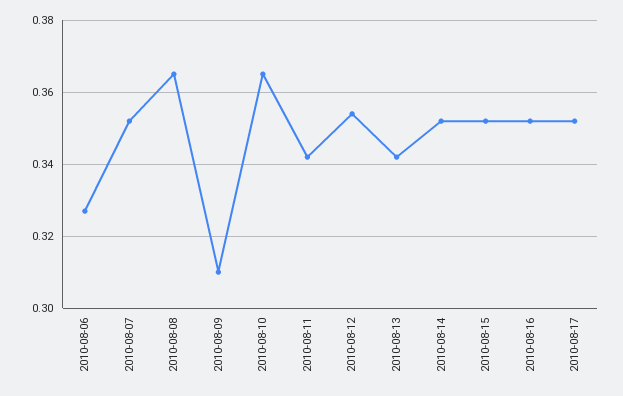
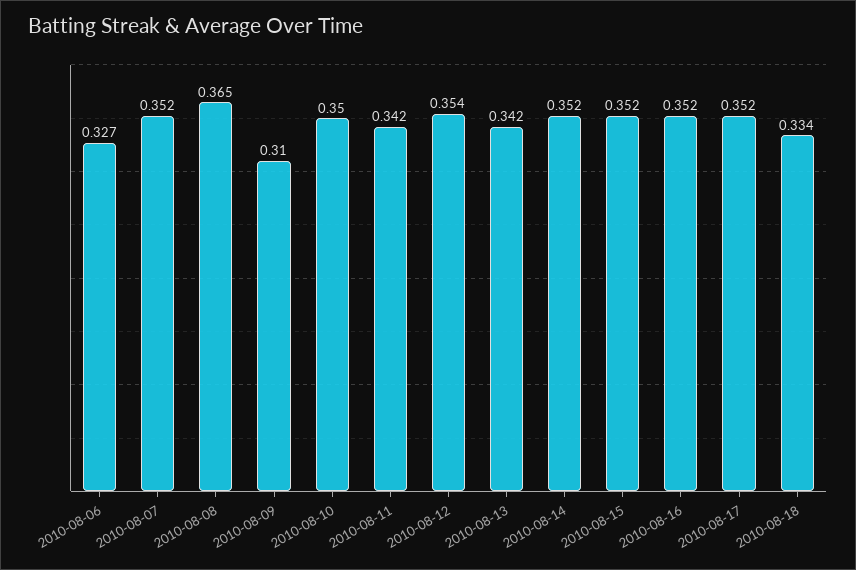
2010-08-10: 0.365 -> 0.35
2010-08-18: none -> 0.334

